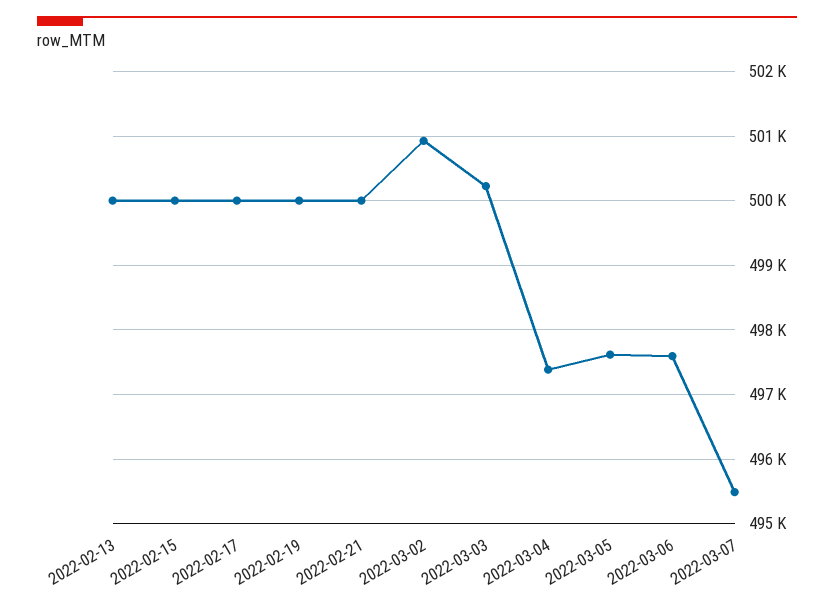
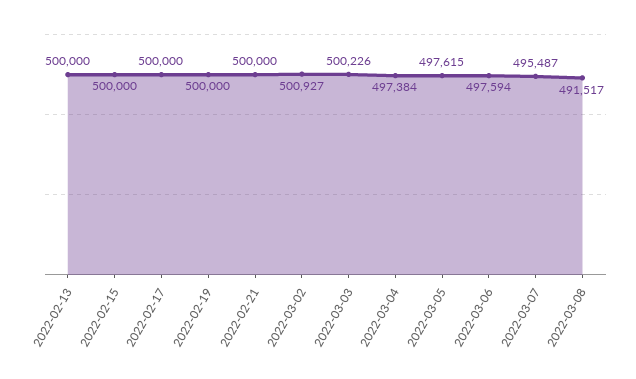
2022-03-08: none -> 491517

